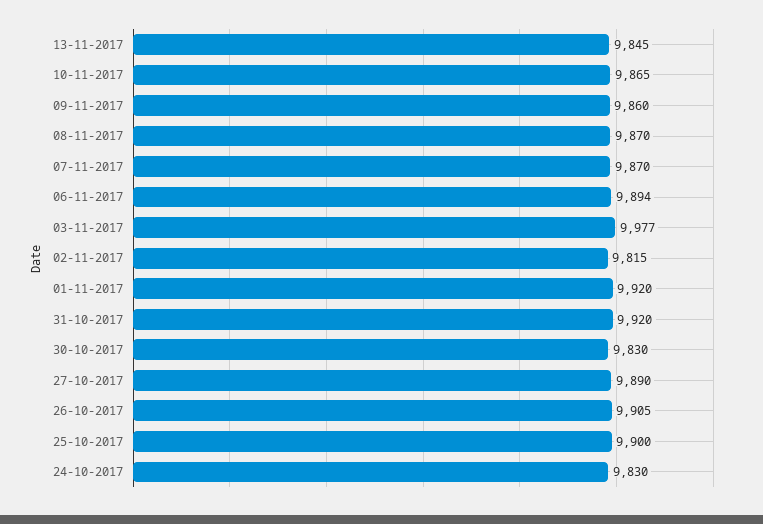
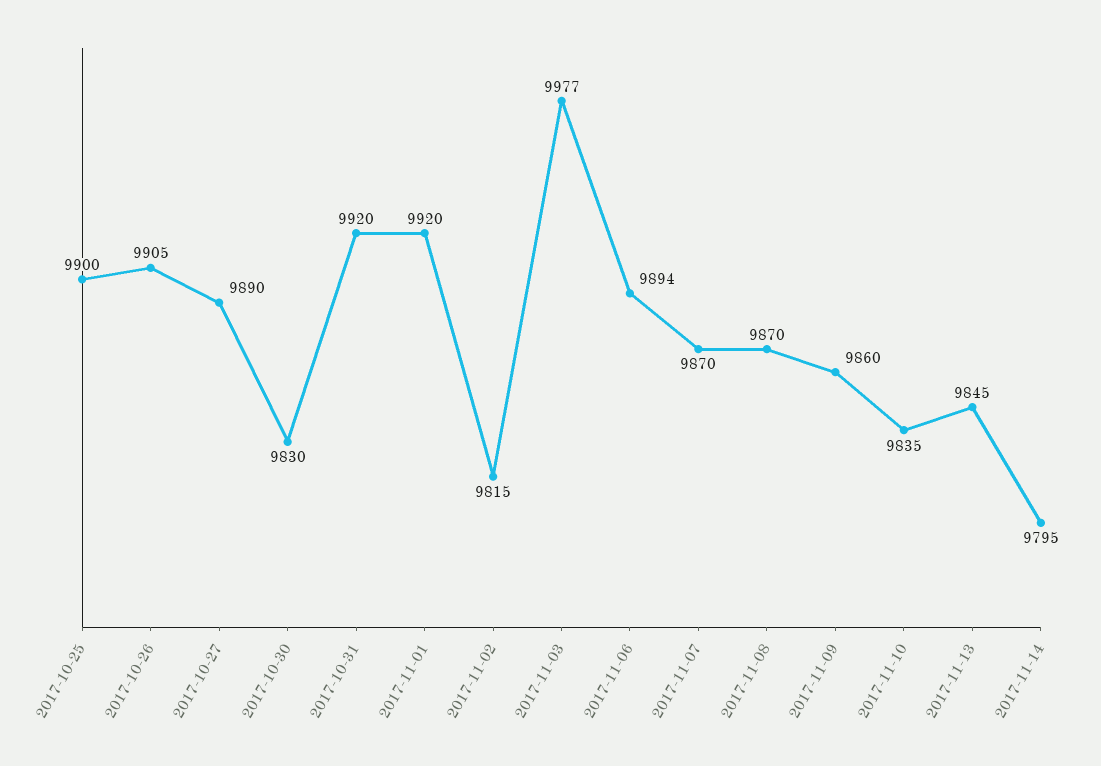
10-11-2017: 9865 -> 9835
24-10-2017: 9830 -> none
2017-11-14: none -> 9795

